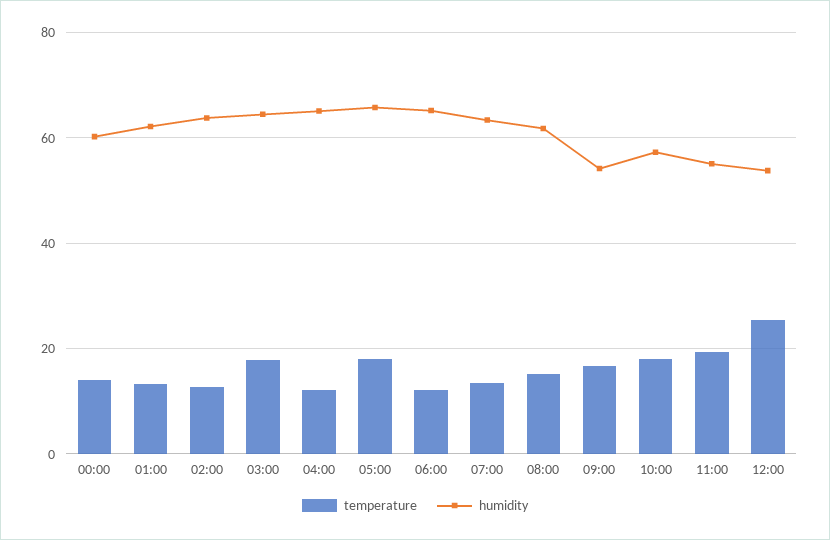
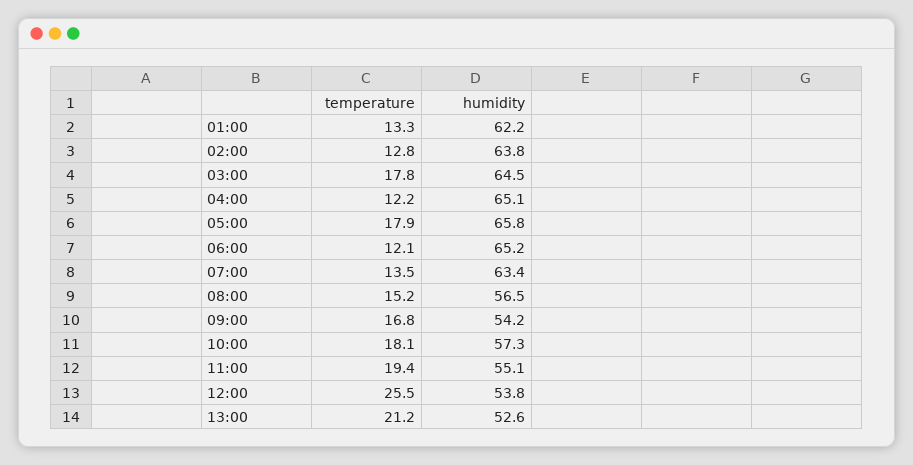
temperature, 00:00: 14 -> none
humidity, 00:00: 60 -> none
humidity, 08:00: 62 -> 56.5
temperature, 13:00: none -> 21.2
humidity, 13:00: none -> 52.6

